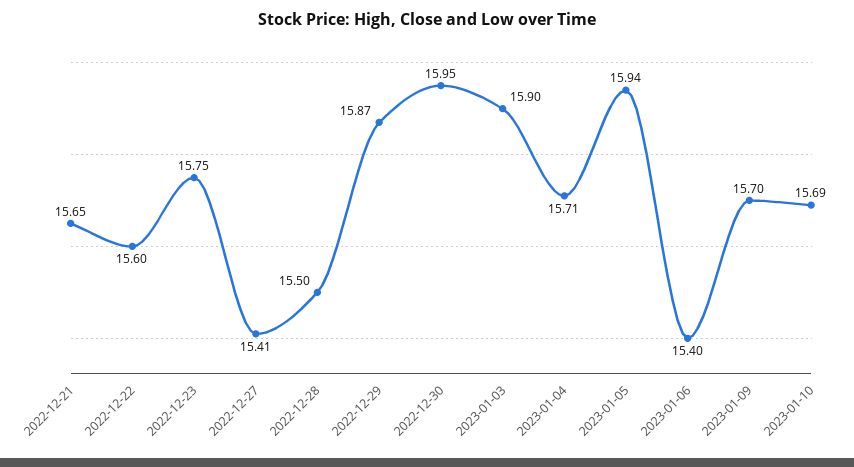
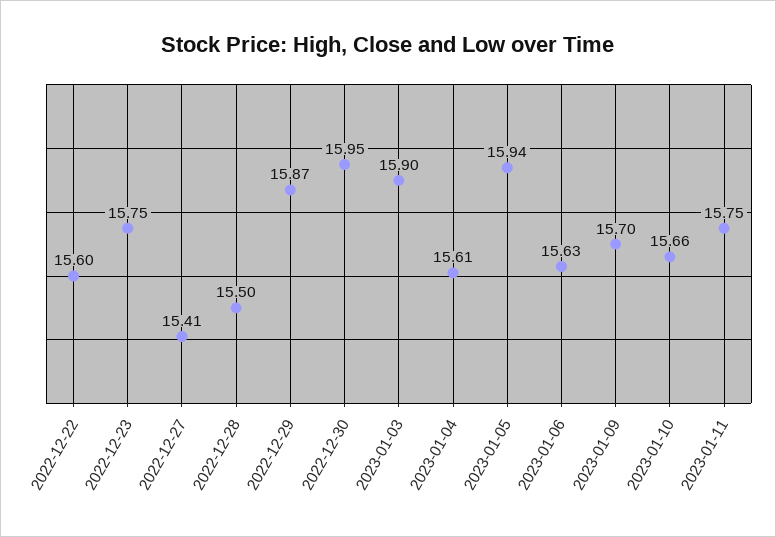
2022-12-21: 15.65 -> none
2023-01-04: 15.71 -> 15.61
2023-01-06: 15.4 -> 15.63
2023-01-10: 15.69 -> 15.66
2023-01-11: none -> 15.75

